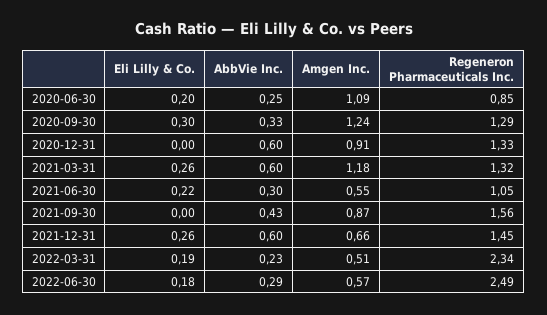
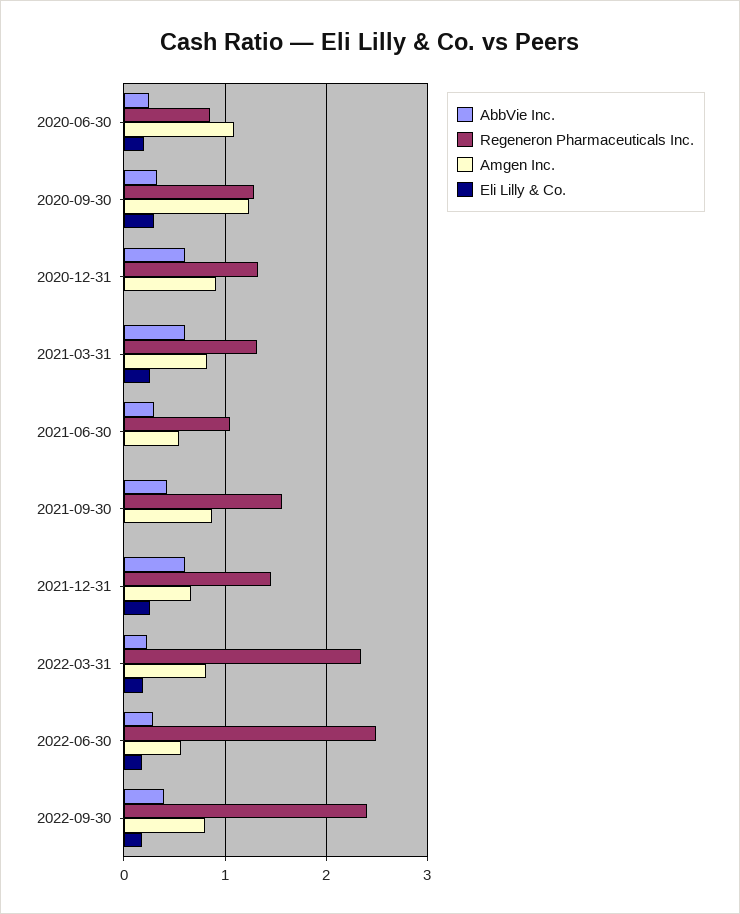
Amgen Inc., 2021-03-31: 1.18 -> 0.8
Eli Lilly & Co., 2021-06-30: 0.22 -> 0
Amgen Inc., 2022-03-31: 0.51 -> 0.8
AbbVie Inc., 2022-09-30: none -> 0.4
Regeneron Pharmaceuticals Inc., 2022-09-30: none -> 2.4
Amgen Inc., 2022-09-30: none -> 0.8
Eli Lilly & Co., 2022-09-30: none -> 0.2

